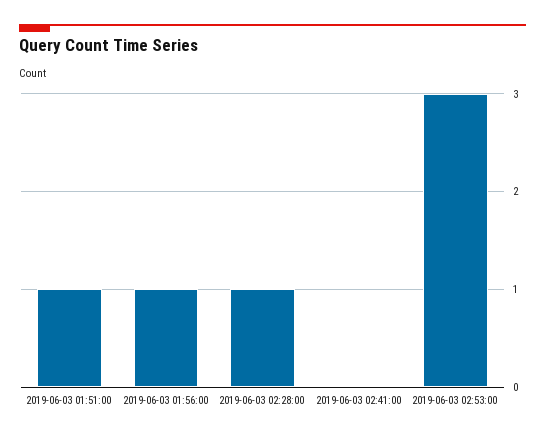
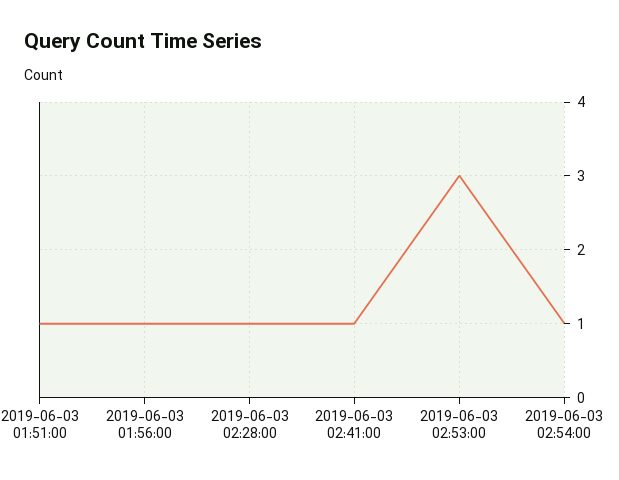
2019-06-03 02:41:00: 0 -> 1
2019-06-03 02:54:00: none -> 1

